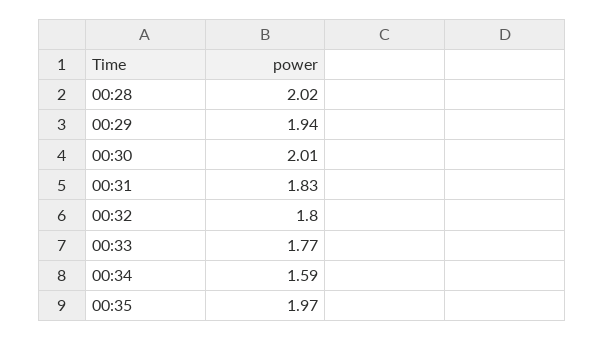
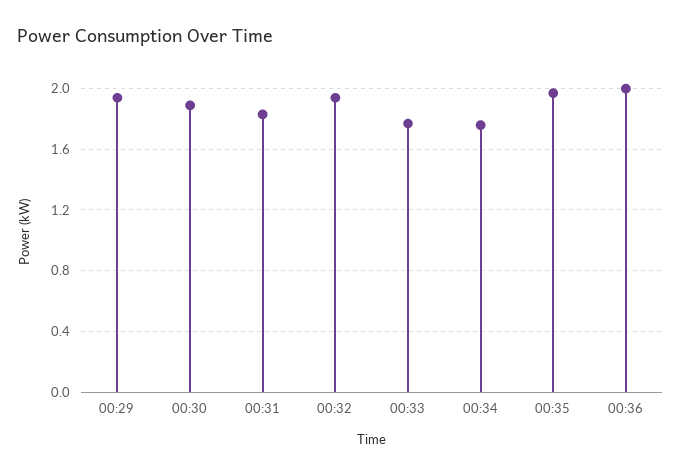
00:28: 2.02 -> none
00:30: 2.01 -> 1.9
00:32: 1.8 -> 1.95
00:34: 1.59 -> 1.75
00:36: none -> 2

